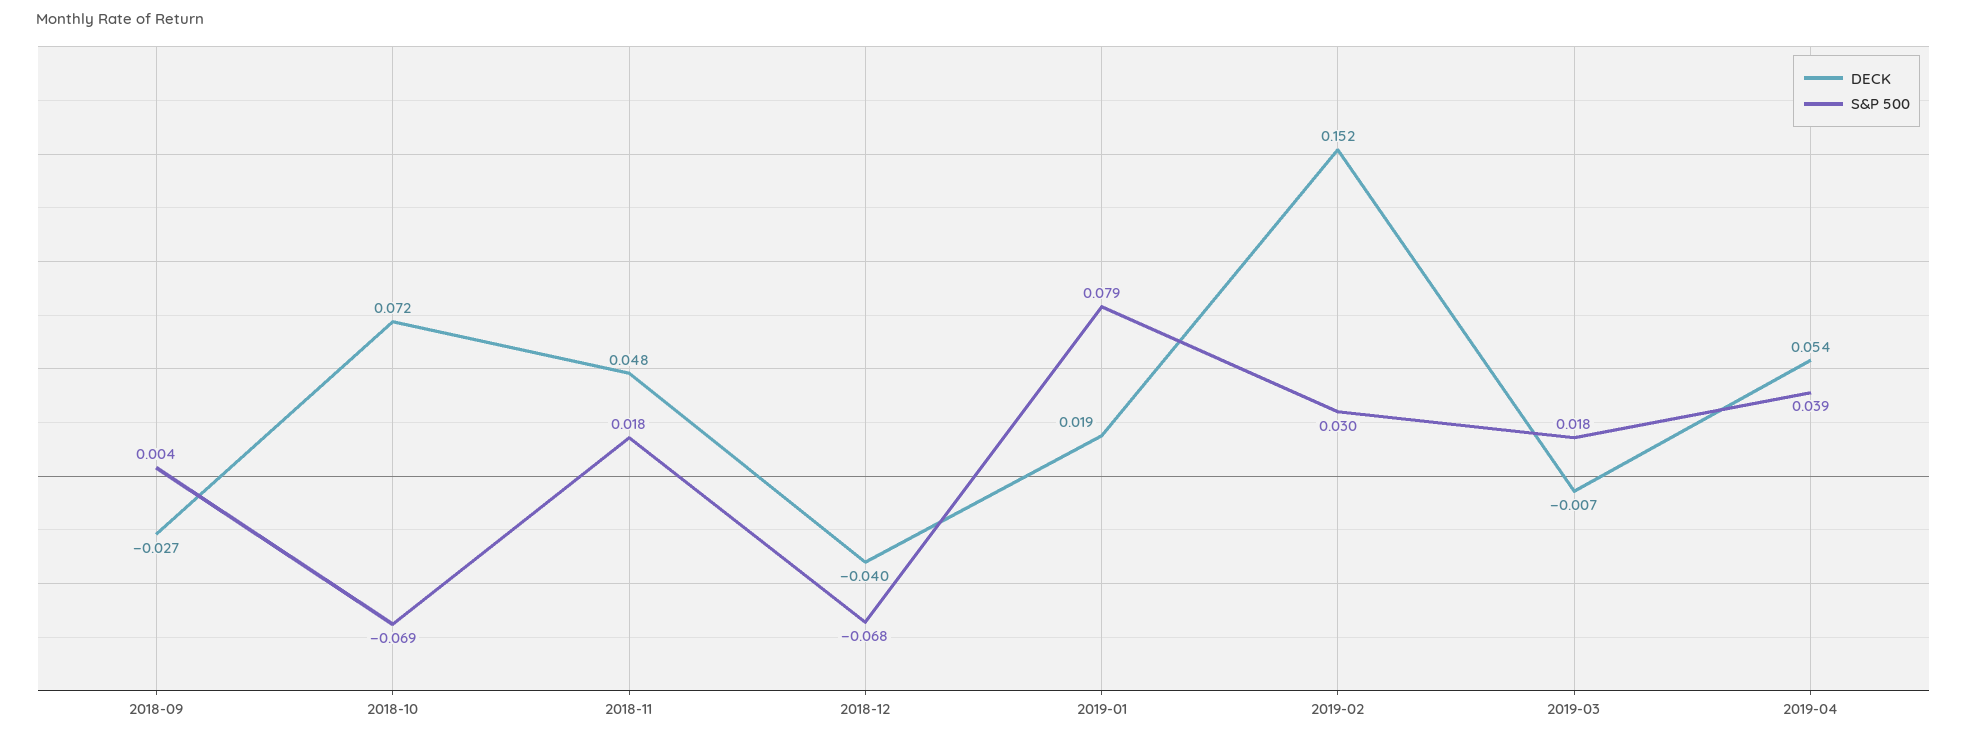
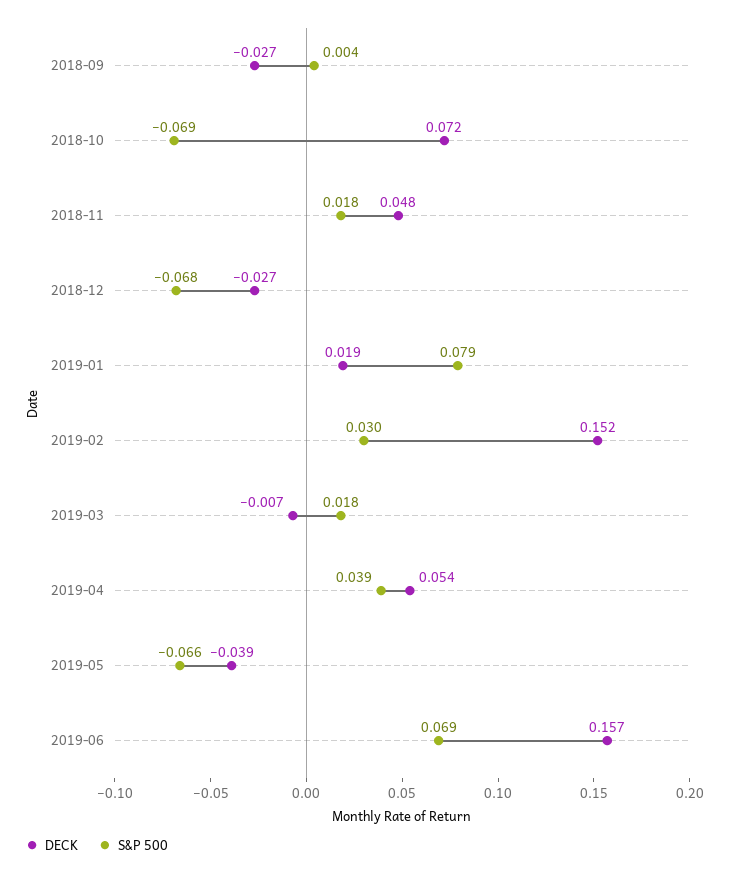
DECK, 2018-12: -0.04 -> -0.027
DECK, 2019-05: none -> -0.039
S&P 500, 2019-05: none -> -0.066
DECK, 2019-06: none -> 0.157
S&P 500, 2019-06: none -> 0.069

